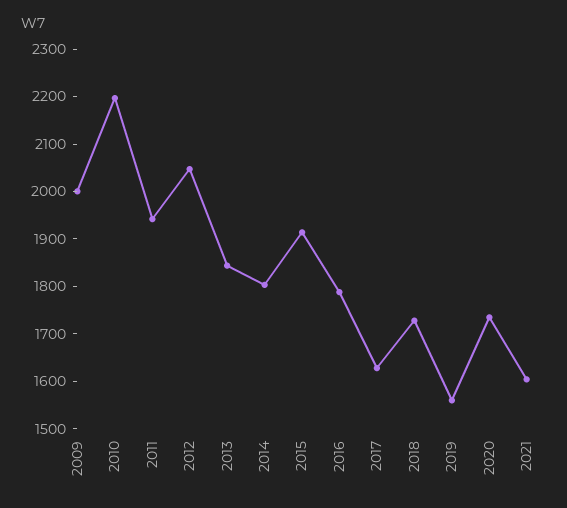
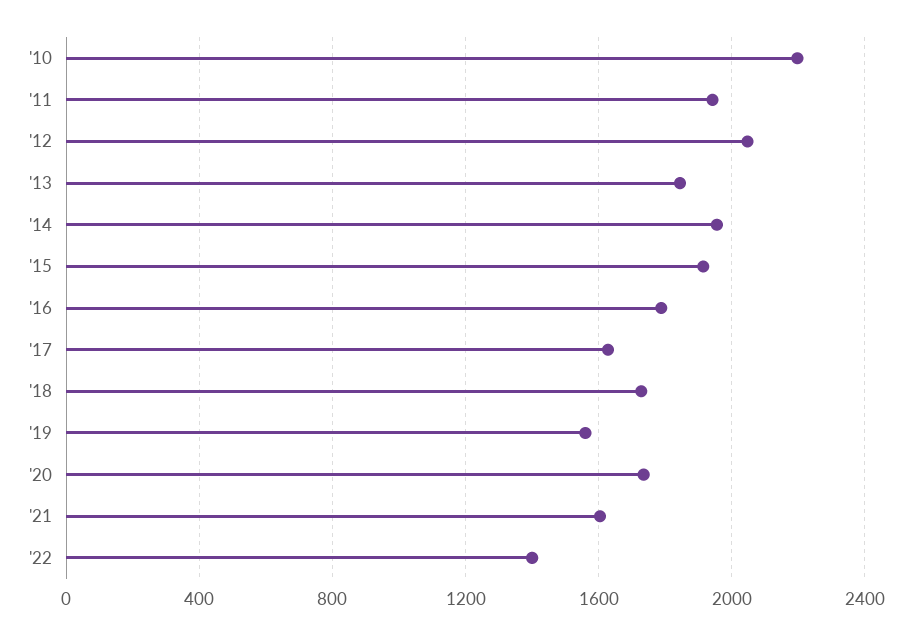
2009: 2000 -> none
2014: 1800 -> 1950
'22: none -> 1400

